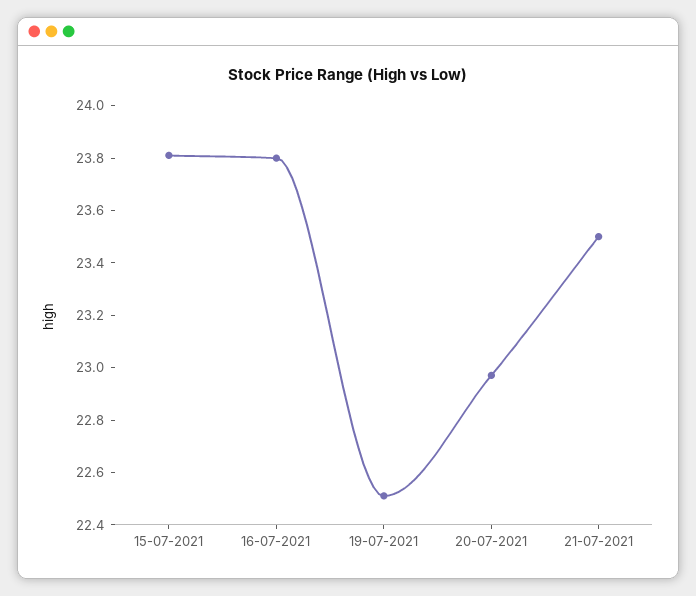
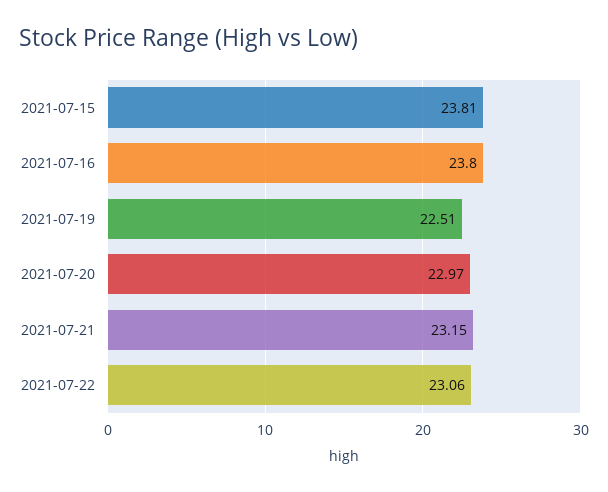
21-07-2021: 23.5 -> 23.15
2021-07-22: none -> 23.06

